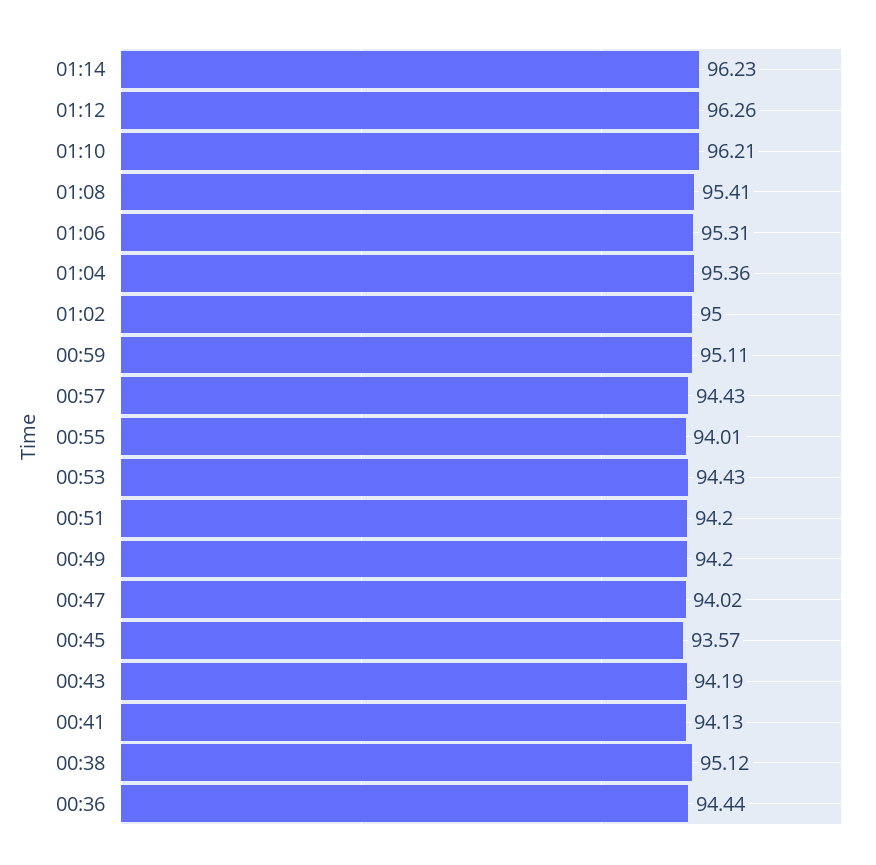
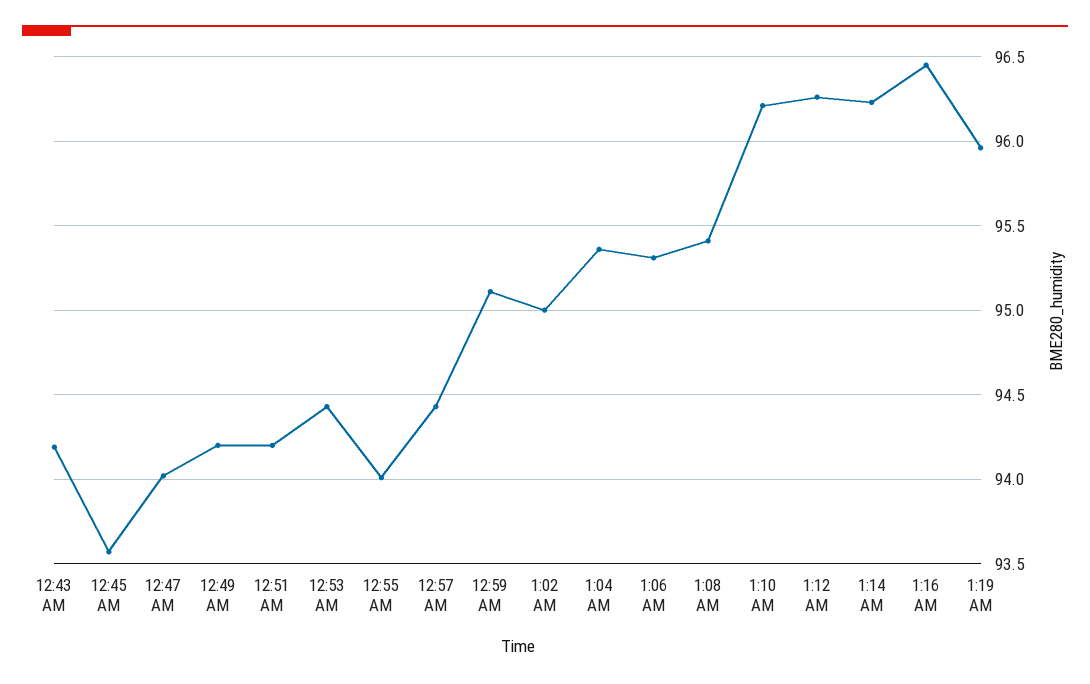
00:41: 94.13 -> none
00:38: 95.12 -> none
00:36: 94.44 -> none
1:16 AM: none -> 96.45
1:19 AM: none -> 95.95

